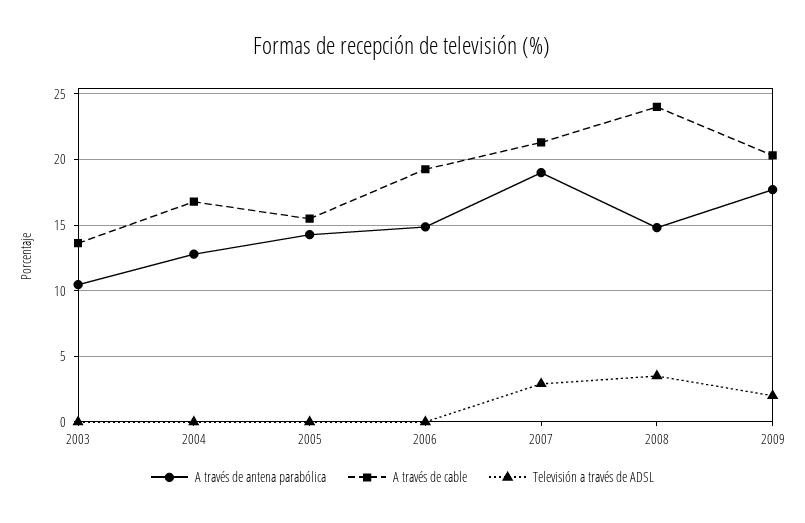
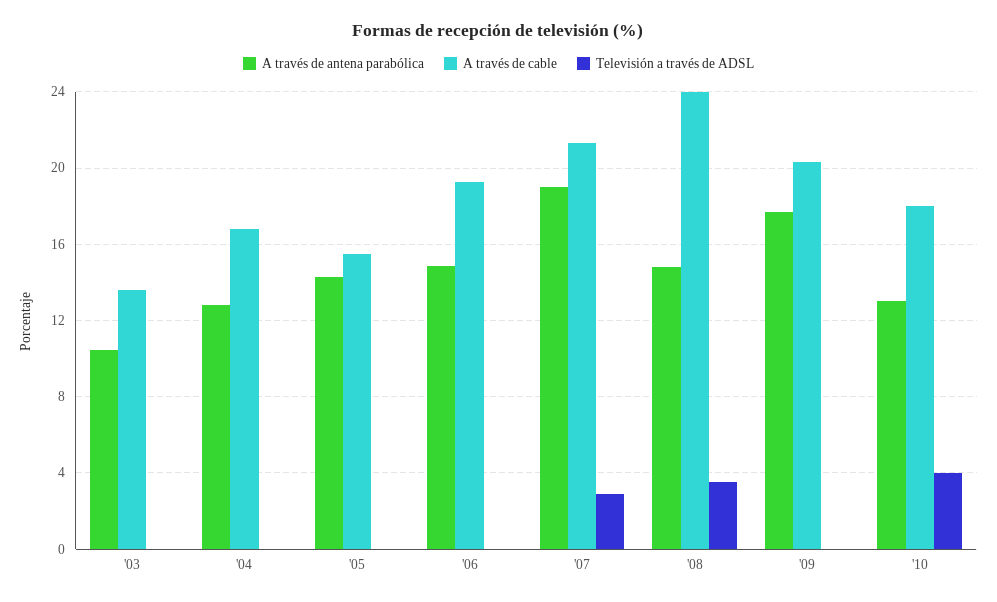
Televisión a través de ADSL, 2009: 2 -> 0
A través de antena parabólica, '10: none -> 13
A través de cable, '10: none -> 18
Televisión a través de ADSL, '10: none -> 4

